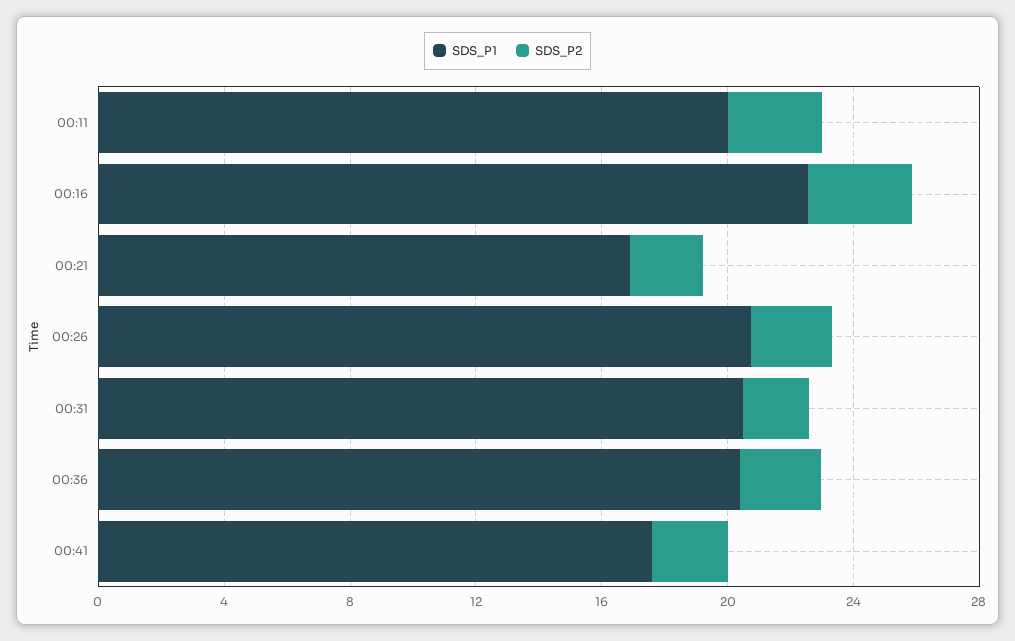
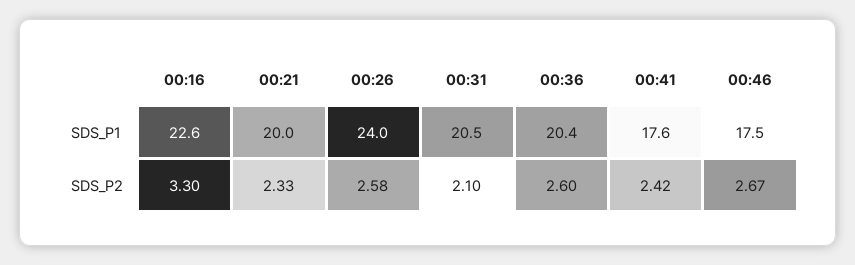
SDS_P1, 00:11: 20 -> none
SDS_P2, 00:11: 3 -> none
SDS_P1, 00:21: 17 -> 20
SDS_P1, 00:26: 21 -> 24
SDS_P1, 00:46: none -> 17.5
SDS_P2, 00:46: none -> 2.67

